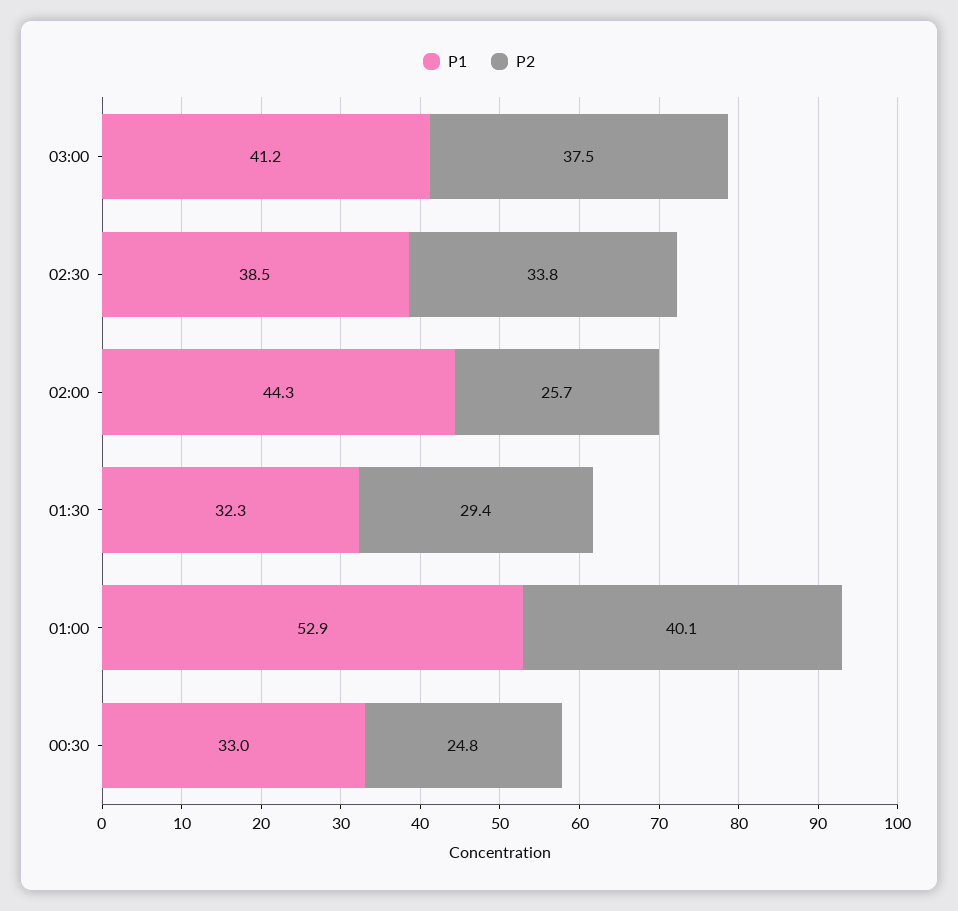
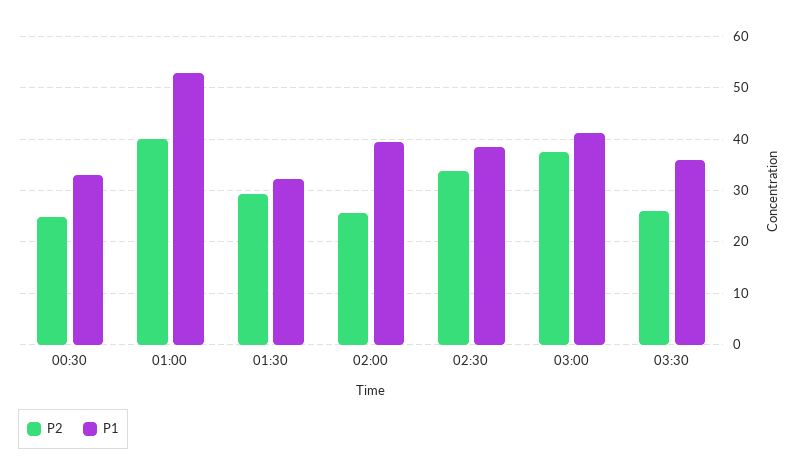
P1, 02:00: 44.3 -> 40
P2, 03:30: none -> 26
P1, 03:30: none -> 36

